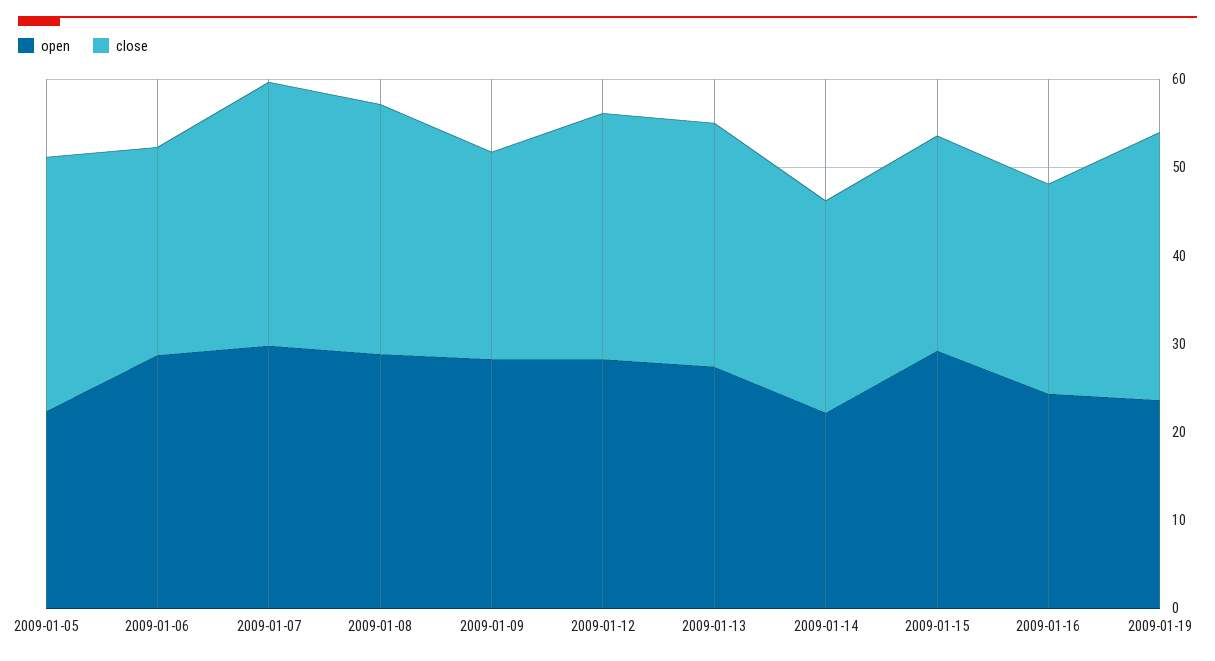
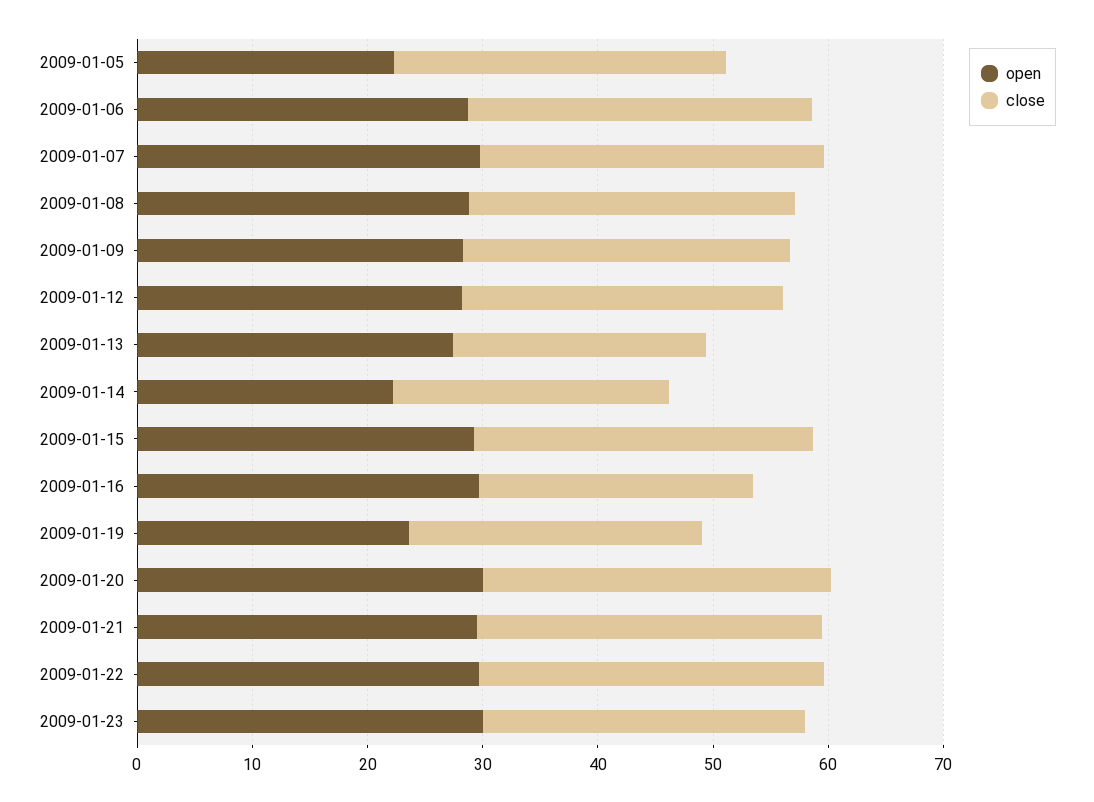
close, 2009-01-06: 24 -> 30
close, 2009-01-09: 24 -> 28
close, 2009-01-13: 28 -> 22
close, 2009-01-15: 24 -> 30
open, 2009-01-16: 24 -> 30
close, 2009-01-19: 30 -> 26
open, 2009-01-20: none -> 30
close, 2009-01-20: none -> 30
open, 2009-01-21: none -> 30
close, 2009-01-21: none -> 30
open, 2009-01-22: none -> 30
close, 2009-01-22: none -> 30
open, 2009-01-23: none -> 30
close, 2009-01-23: none -> 28

